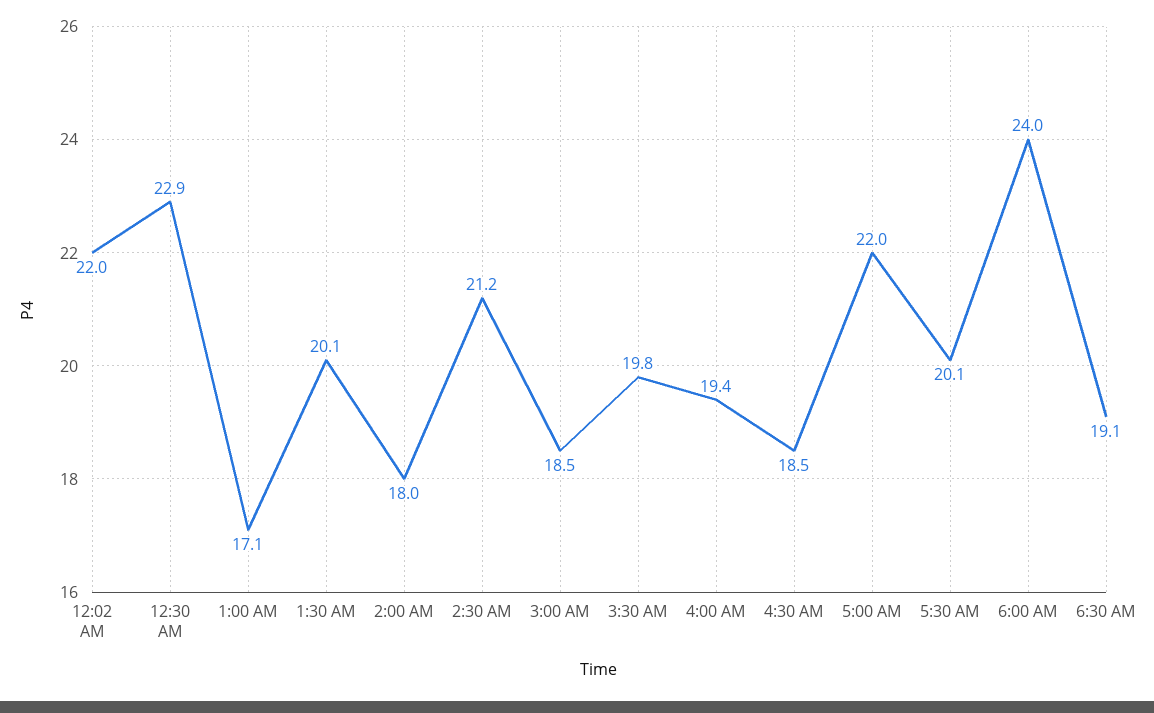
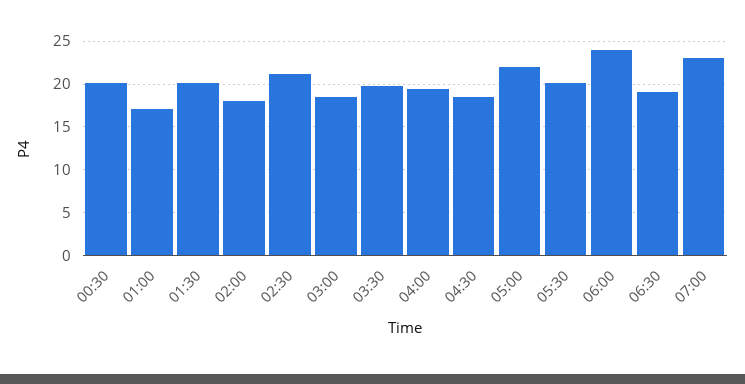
12:02 AM: 22 -> none
12:30 AM: 22.9 -> 20
07:00: none -> 23

